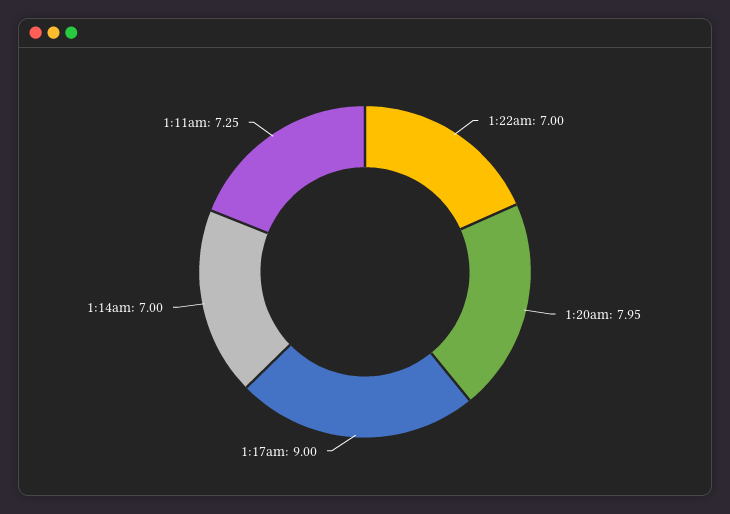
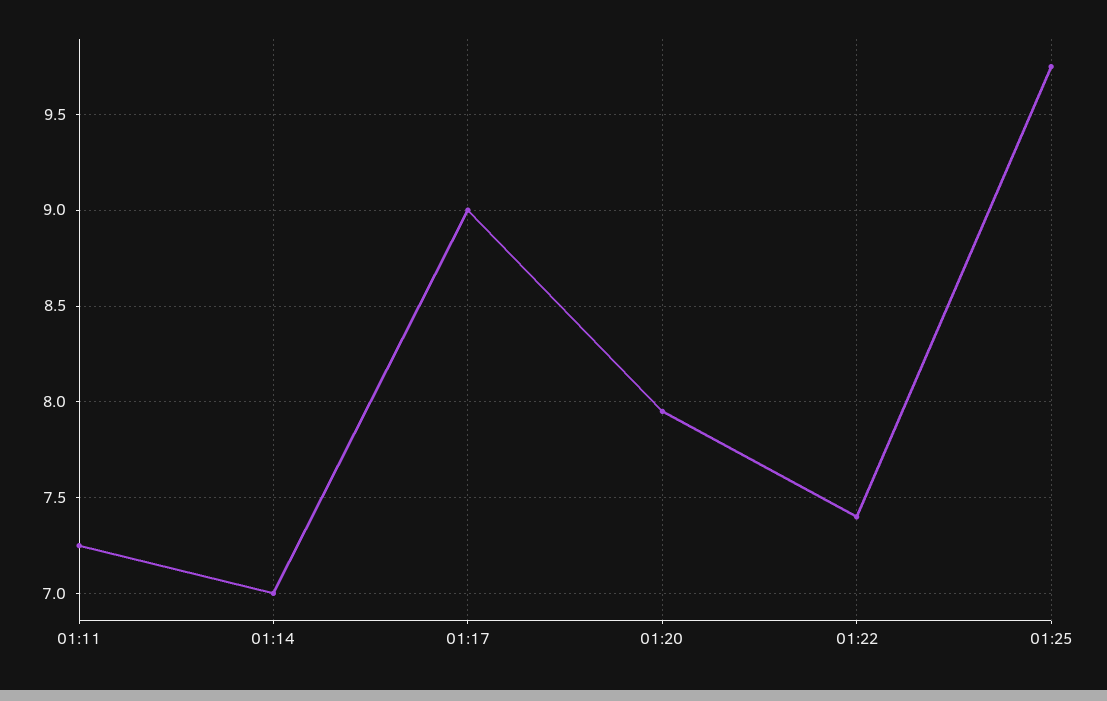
1:22am: 7 -> 7.4
01:25: none -> 9.75

